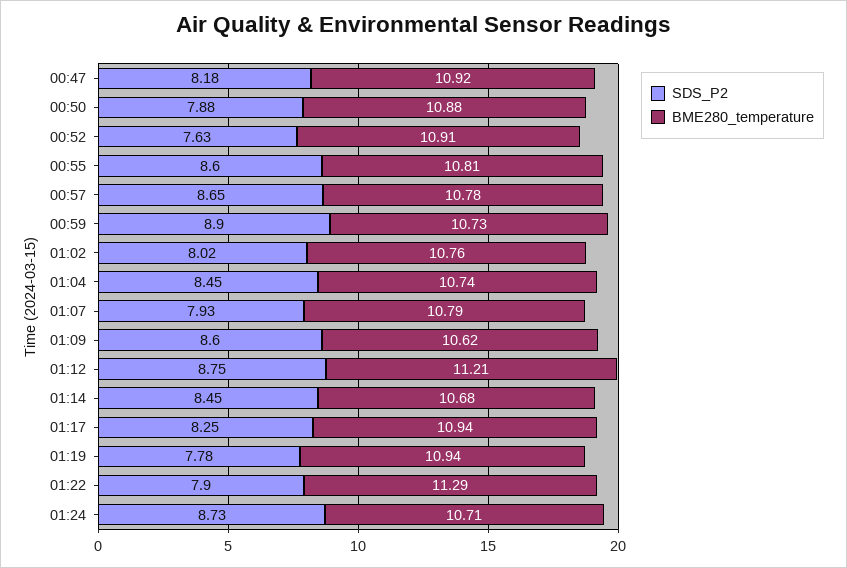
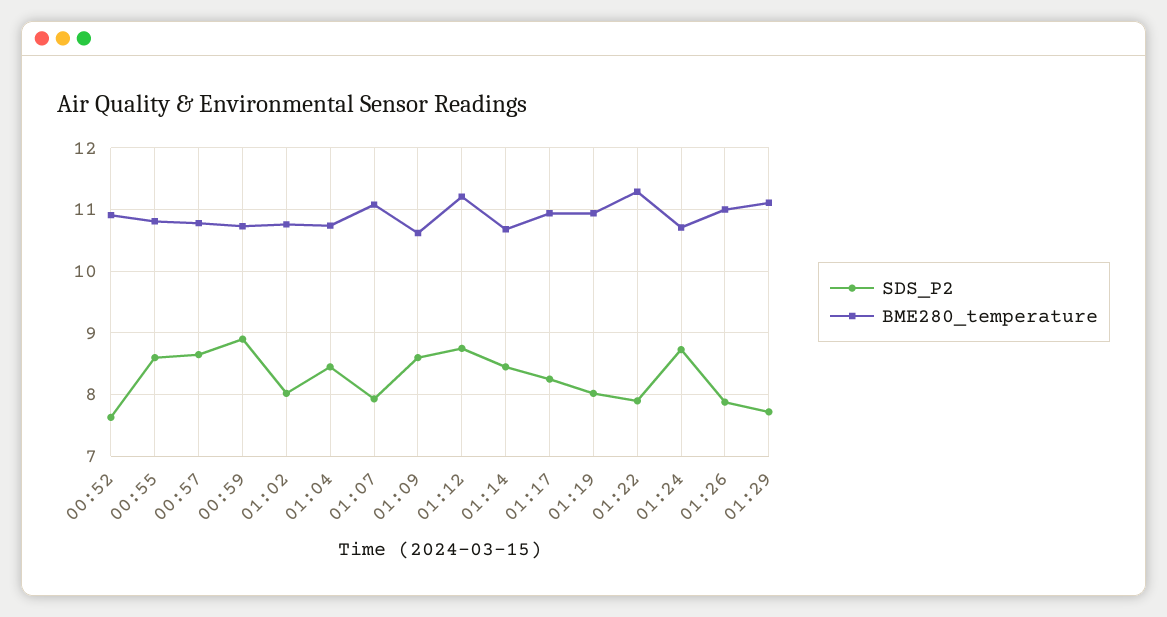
SDS_P2, 00:47: 8.18 -> none
BME280_temperature, 00:47: 10.92 -> none
SDS_P2, 00:50: 7.88 -> none
BME280_temperature, 00:50: 10.88 -> none
BME280_temperature, 01:07: 10.79 -> 11.1
SDS_P2, 01:19: 7.78 -> 8
SDS_P2, 01:26: none -> 7.9
BME280_temperature, 01:26: none -> 11
SDS_P2, 01:29: none -> 7.7
BME280_temperature, 01:29: none -> 11.1

